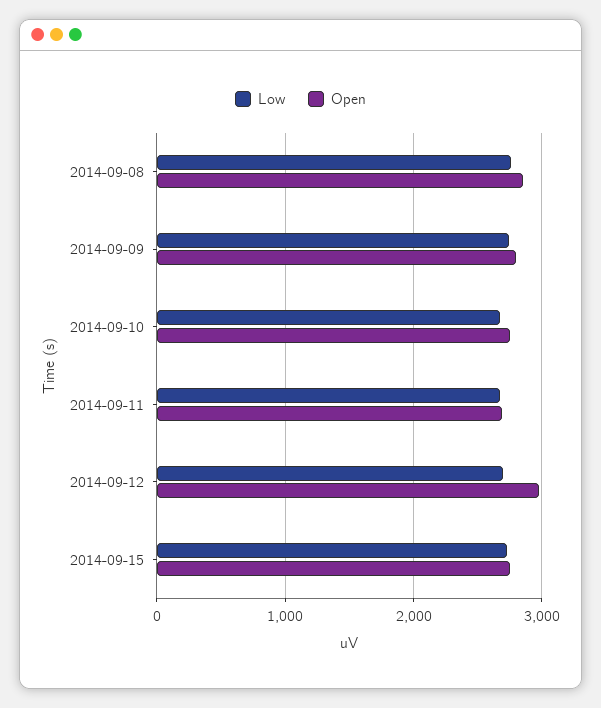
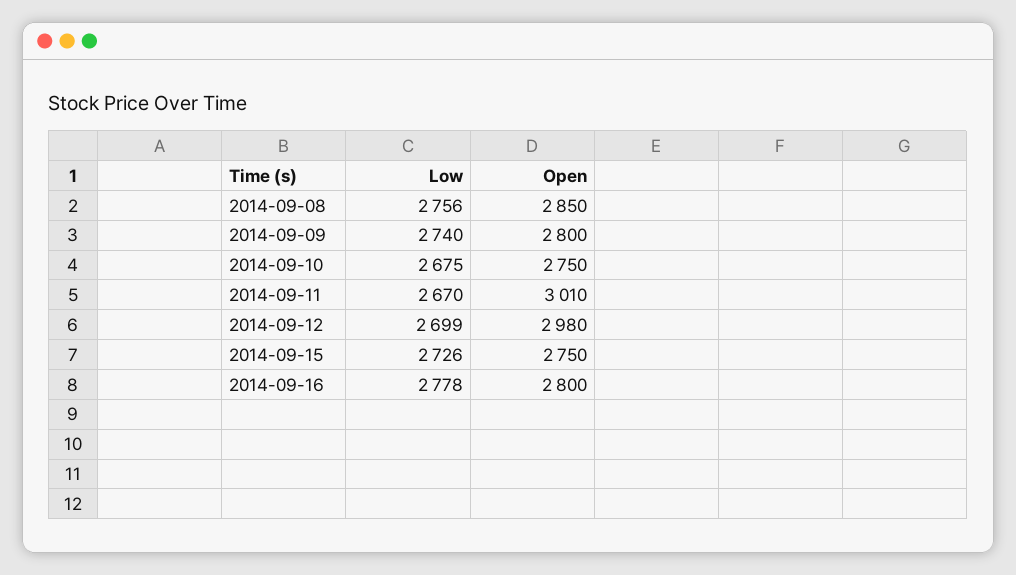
Open, 2014-09-11: 2700 -> 3010
Low, 2014-09-16: none -> 2778
Open, 2014-09-16: none -> 2800

